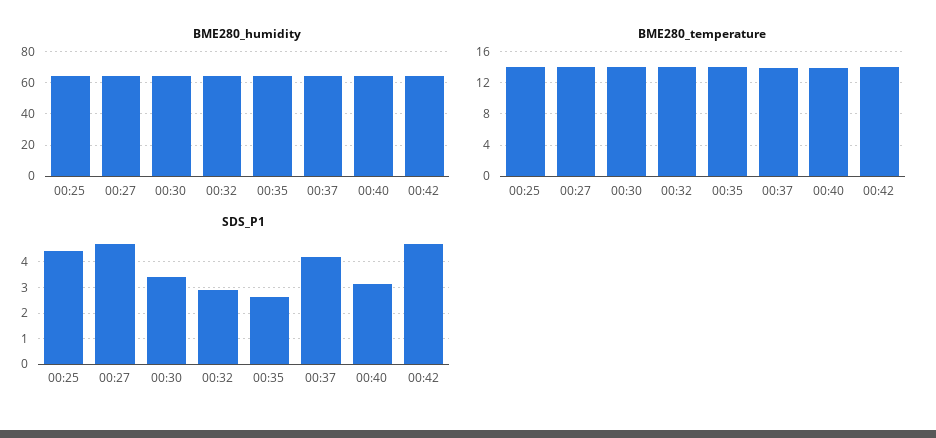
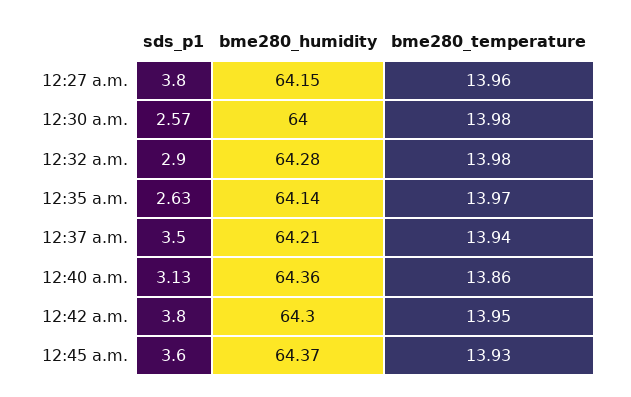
BME280_humidity, 00:25: 65 -> none
BME280_temperature, 00:25: 14 -> none
SDS_P1, 00:25: 4.5 -> none
SDS_P1, 00:27: 4.75 -> 3.8
SDS_P1, 00:30: 3.5 -> 2.57
SDS_P1, 00:37: 4.25 -> 3.5
SDS_P1, 00:42: 4.75 -> 3.8
SDS_P1, 12:45 a.m.: none -> 3.6
BME280_humidity, 12:45 a.m.: none -> 64.37
BME280_temperature, 12:45 a.m.: none -> 13.93

